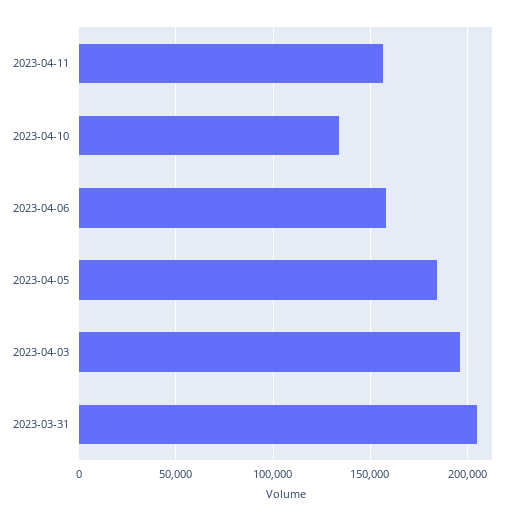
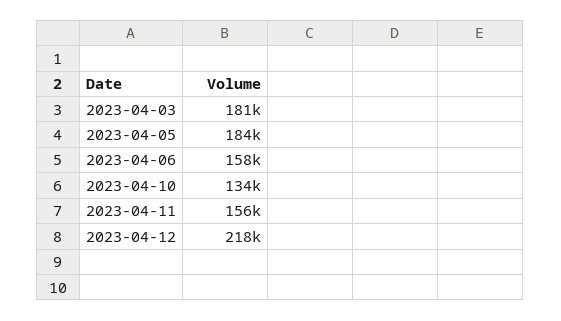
2023-04-03: 195000 -> 181000
2023-03-31: 205000 -> none
2023-04-12: none -> 218000

